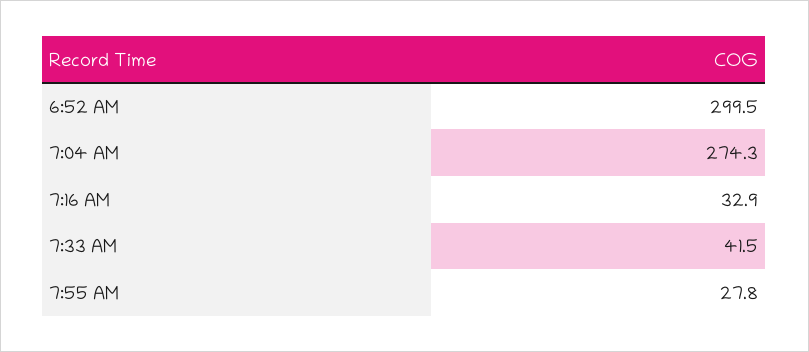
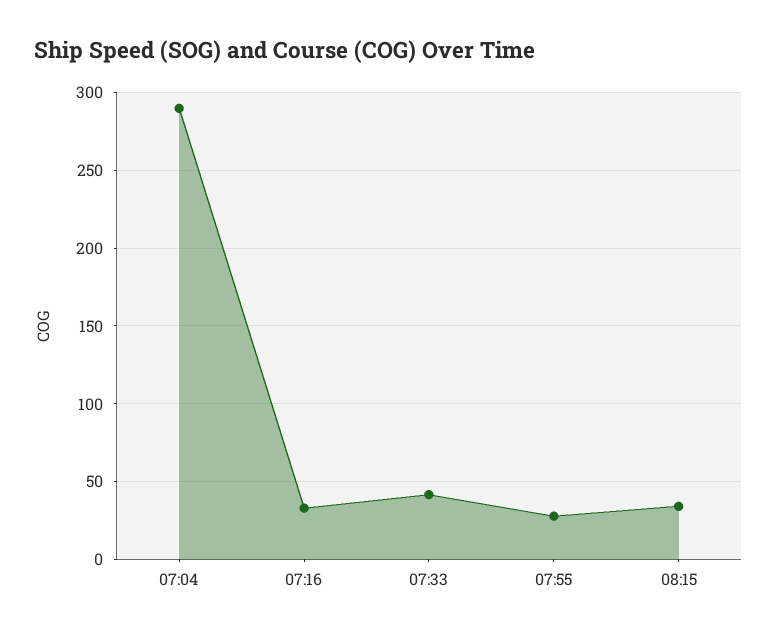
6:52 AM: 299.5 -> none
7:04 AM: 274.3 -> 290
08:15: none -> 35

